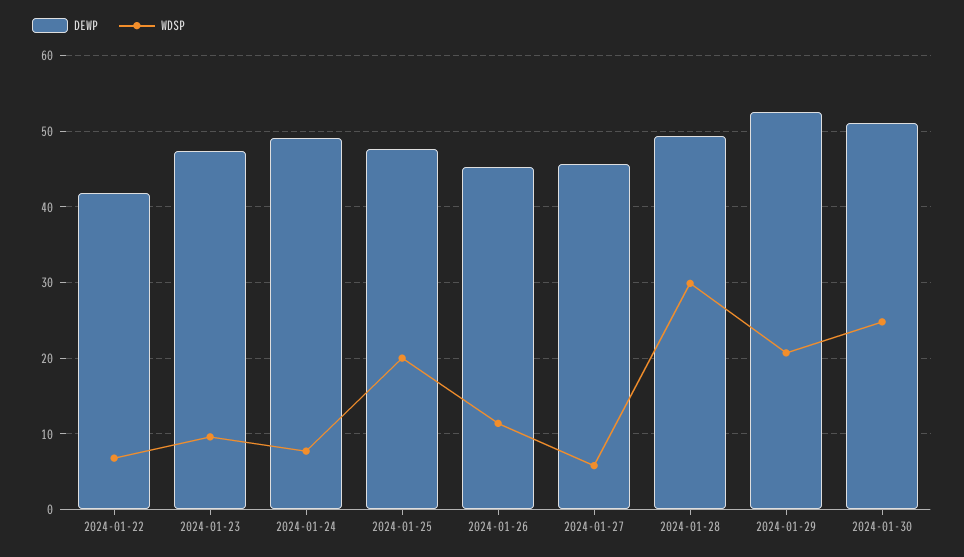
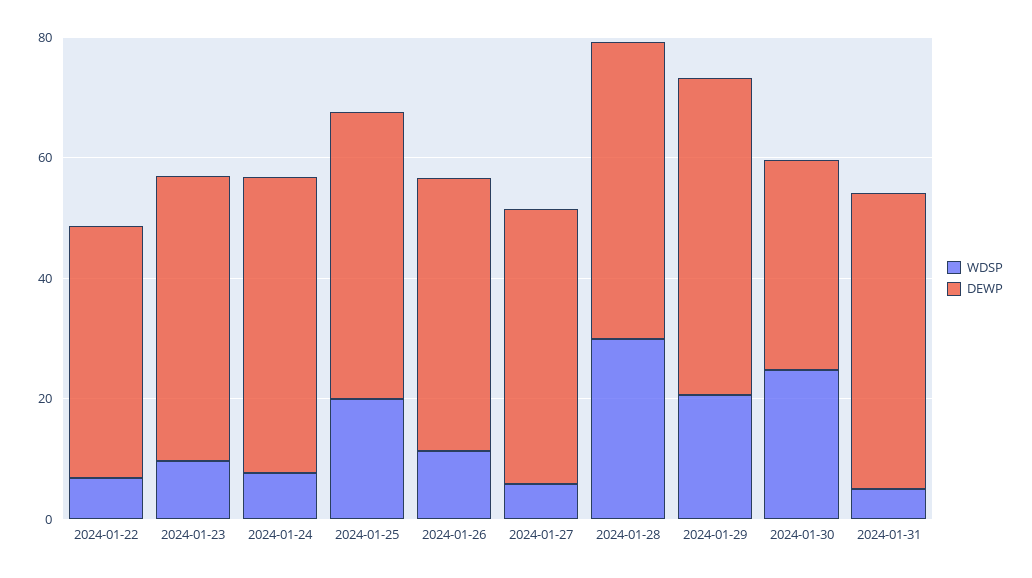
DEWP, 2024-01-30: 51 -> 35
WDSP, 2024-01-31: none -> 5
DEWP, 2024-01-31: none -> 50

